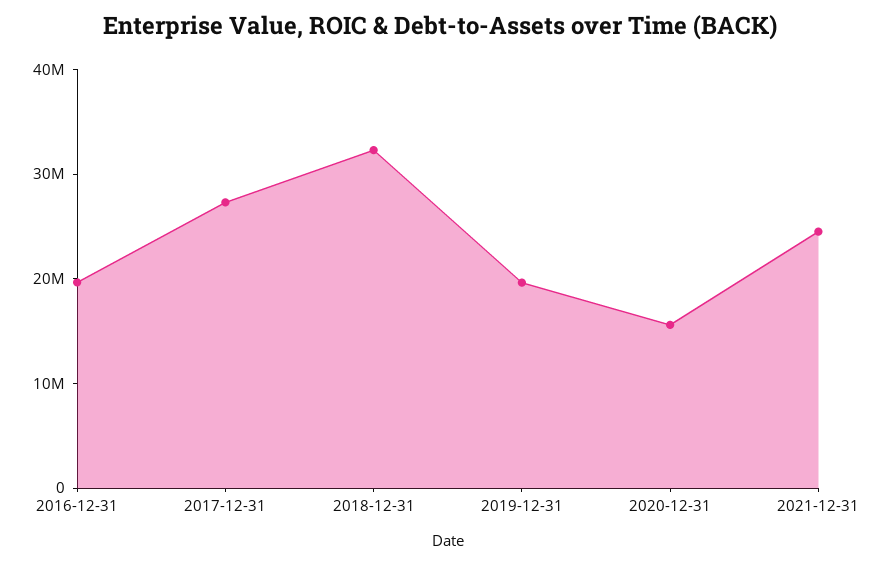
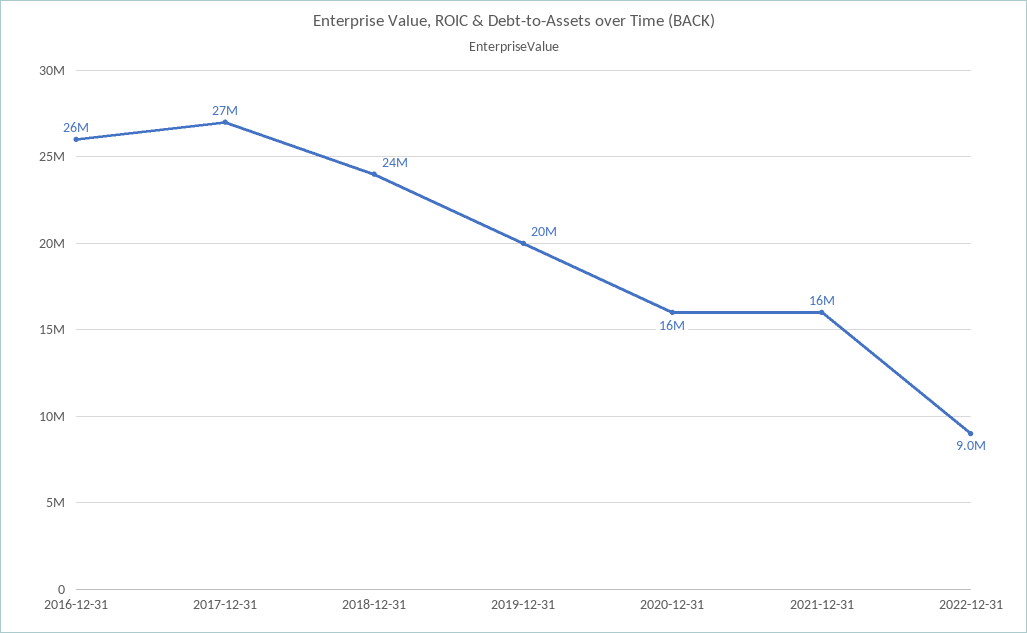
2016-12-31: 20000000 -> 26000000
2018-12-31: 32000000 -> 24000000
2021-12-31: 24000000 -> 16000000
2022-12-31: none -> 9000000

